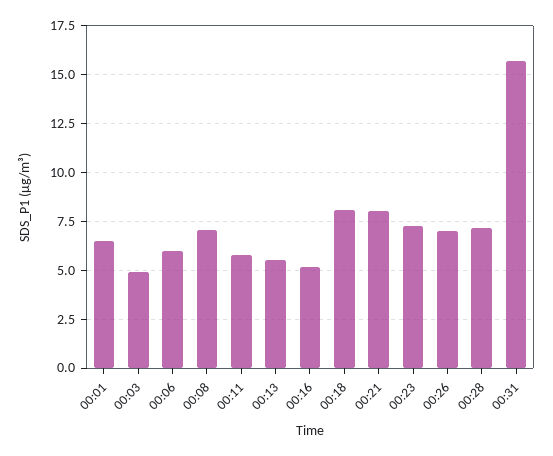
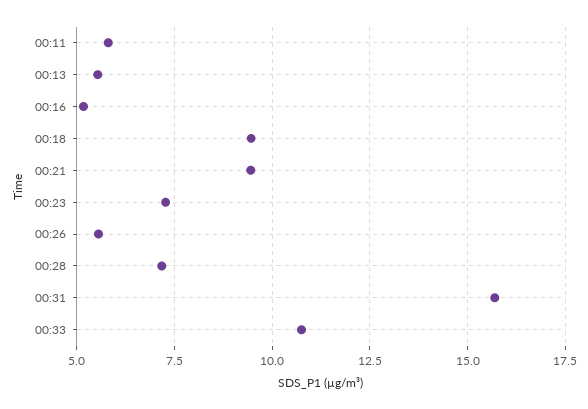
00:01: 6.5 -> none
00:03: 5 -> none
00:06: 6 -> none
00:08: 7 -> none
00:18: 8 -> 9.5
00:21: 8 -> 9.5
00:26: 7 -> 5.5
00:33: none -> 10.75

